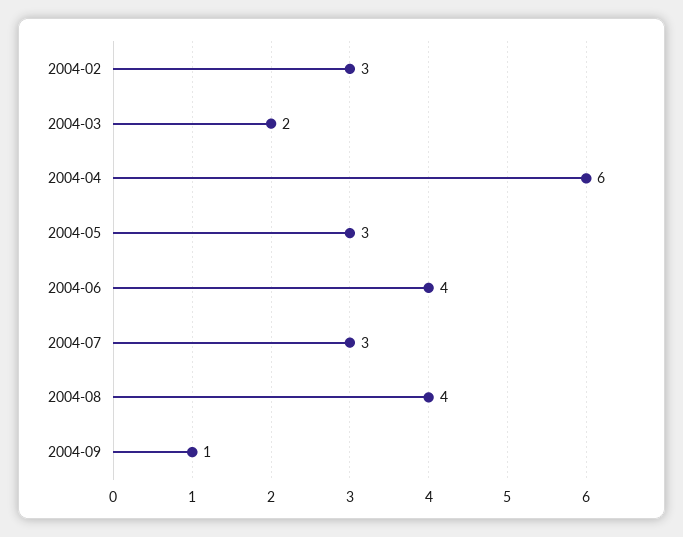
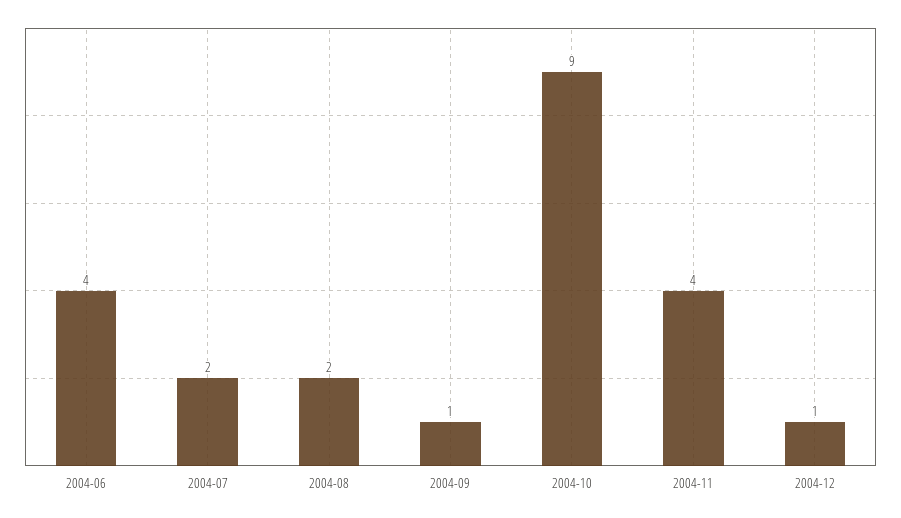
2004-02: 3 -> none
2004-03: 2 -> none
2004-04: 6 -> none
2004-05: 3 -> none
2004-07: 3 -> 2
2004-08: 4 -> 2
2004-10: none -> 9
2004-11: none -> 4
2004-12: none -> 1

